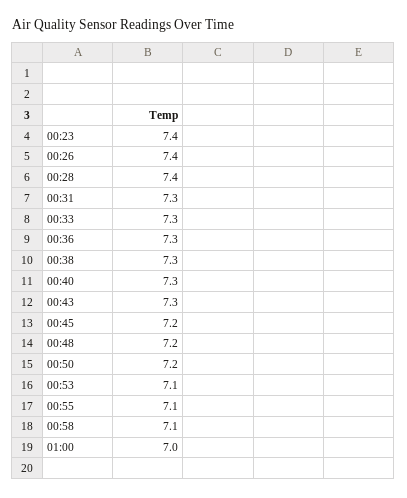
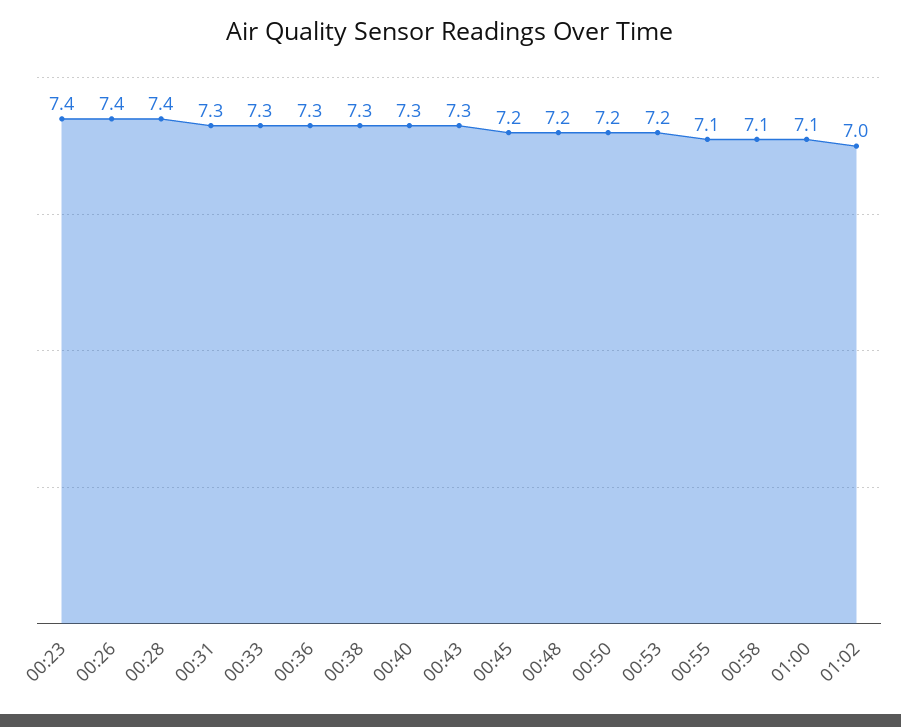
00:53: 7.1 -> 7.2
01:00: 7 -> 7.1
01:02: none -> 7

